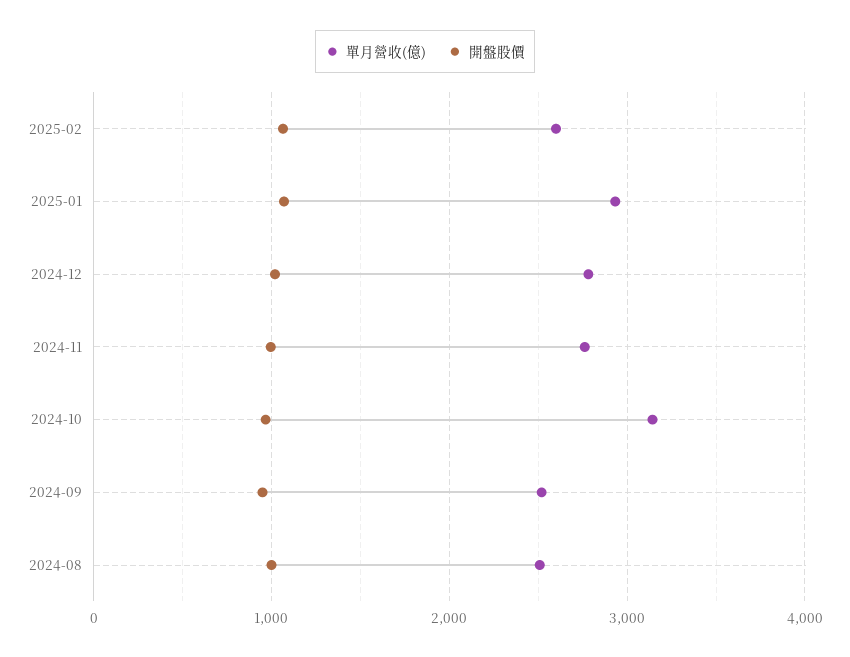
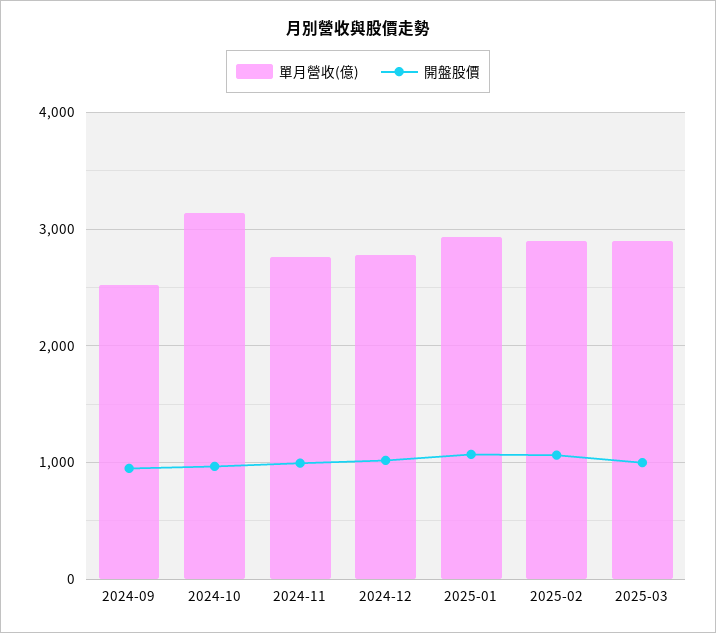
單月營收(億), 2025-02: 2600 -> 2900
單月營收(億), 2024-08: 2500 -> none
開盤股價, 2024-08: 1000 -> none
單月營收(億), 2025-03: none -> 2900
開盤股價, 2025-03: none -> 1000

